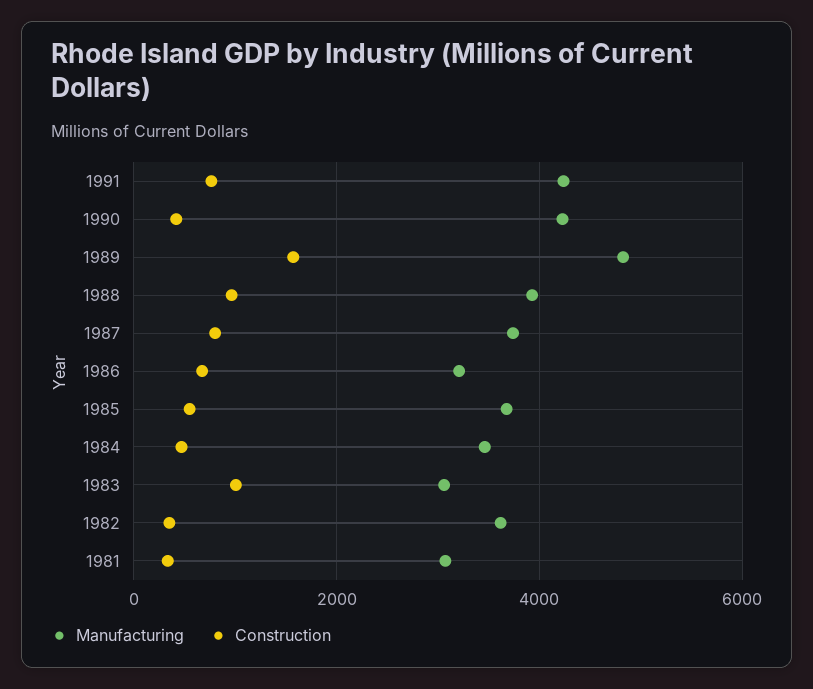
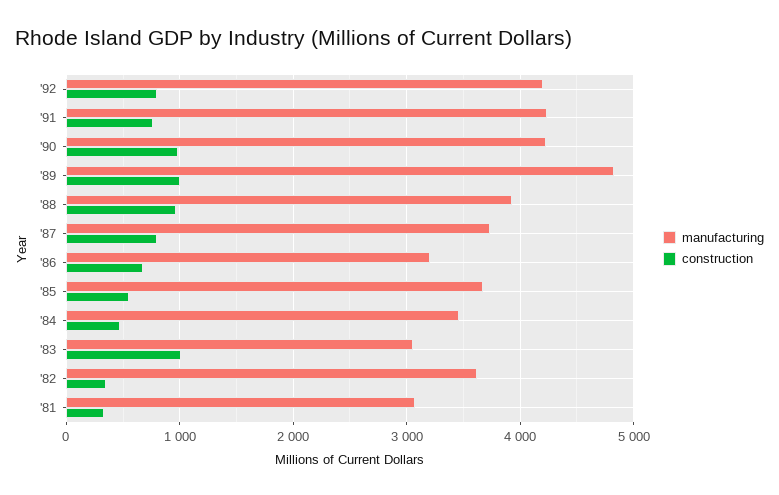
Construction, 1990: 400 -> 1000
Construction, 1989: 1600 -> 1000
Manufacturing, '92: none -> 4200
Construction, '92: none -> 800

